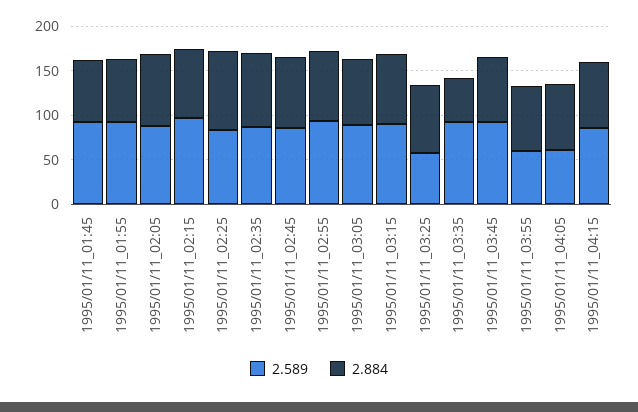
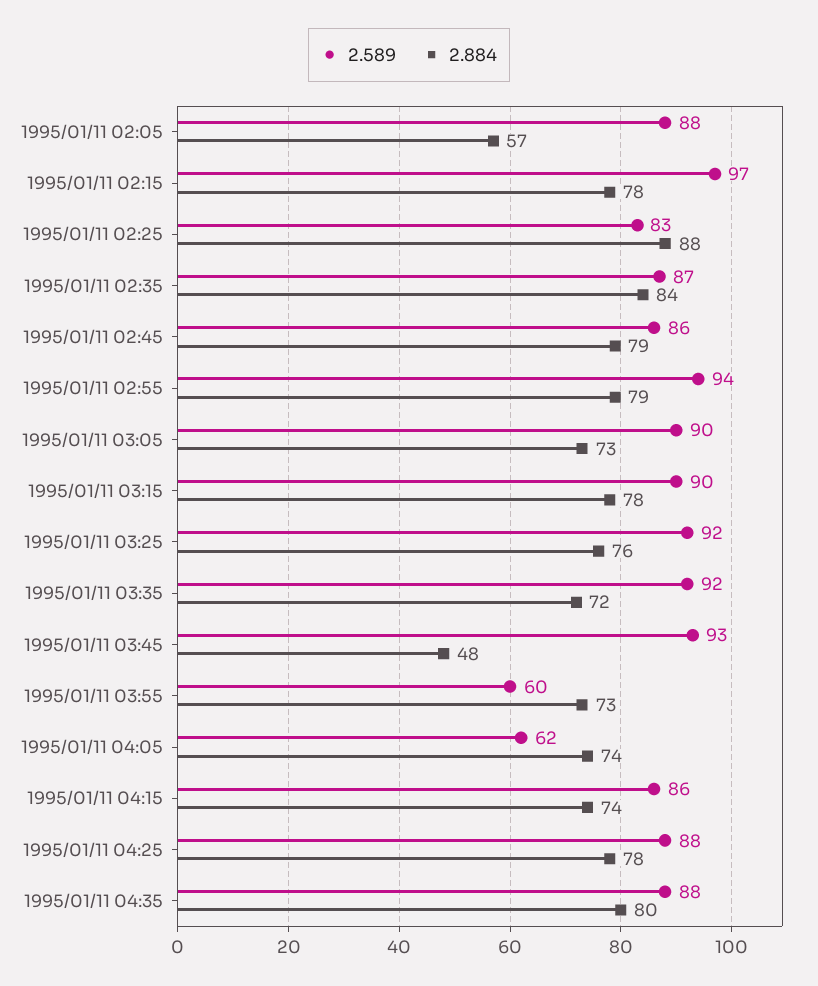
2.589, 1995/01/11_01:45: 90 -> none
2.884, 1995/01/11_01:45: 70 -> none
2.589, 1995/01/11_01:55: 90 -> none
2.884, 1995/01/11_01:55: 70 -> none
2.884, 1995/01/11_02:05: 80 -> 57
2.589, 1995/01/11_03:25: 60 -> 92
2.884, 1995/01/11_03:35: 50 -> 72
2.884, 1995/01/11_03:45: 70 -> 48
2.589, 1995/01/11 04:25: none -> 88
2.884, 1995/01/11 04:25: none -> 78
2.589, 1995/01/11 04:35: none -> 88
2.884, 1995/01/11 04:35: none -> 80

